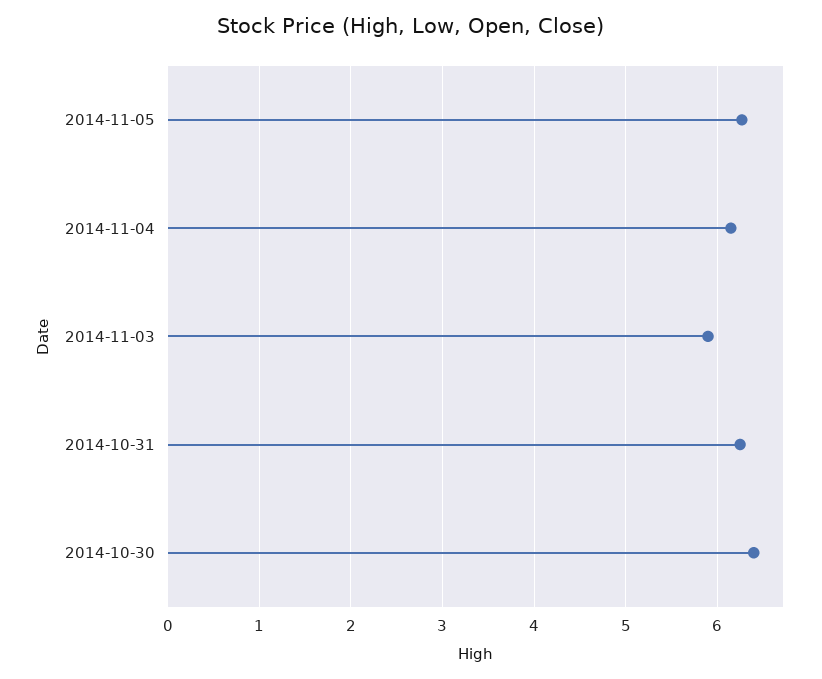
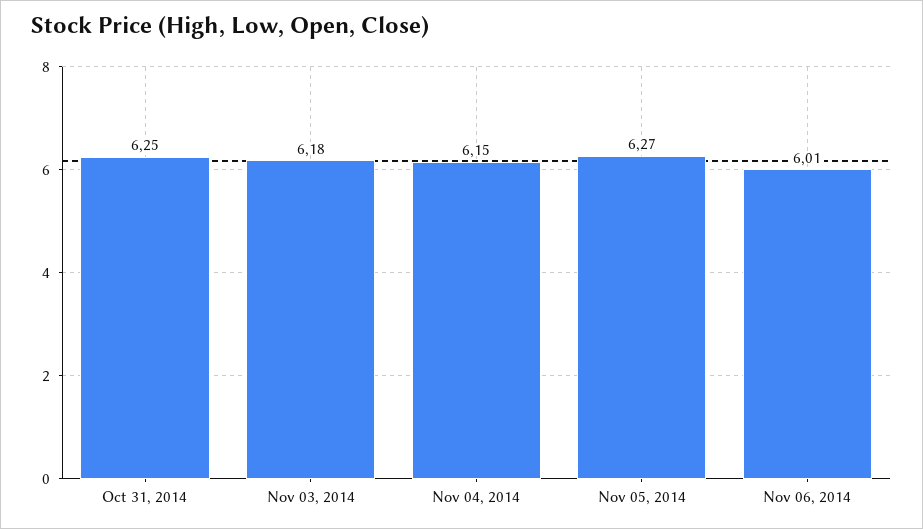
2014-11-03: 5.9 -> 6.18
2014-10-30: 6.4 -> none
Nov 06, 2014: none -> 6.01

